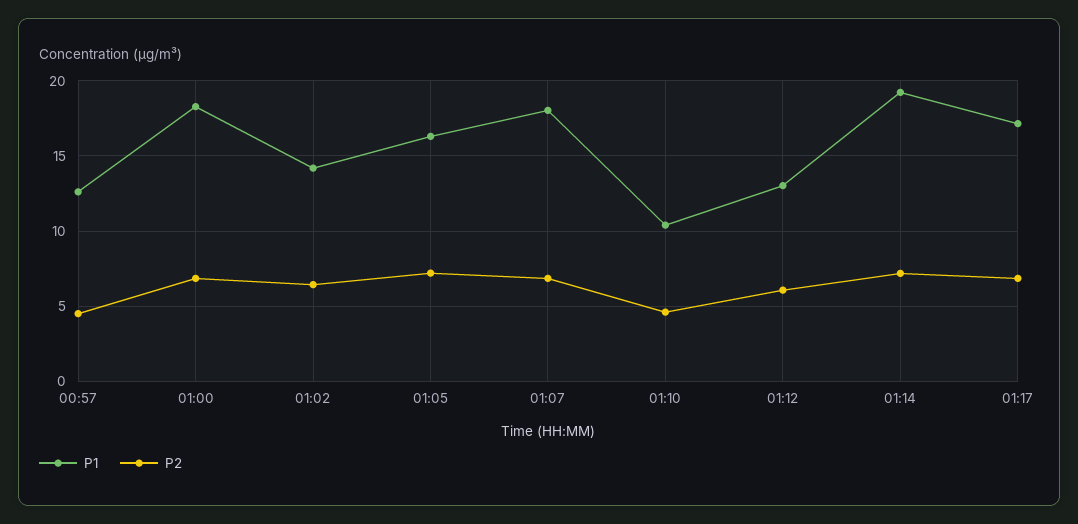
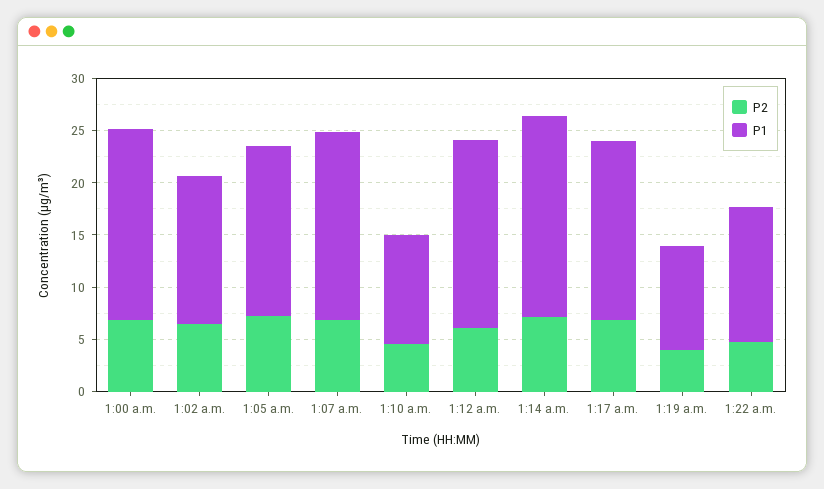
P1, 00:57: 12.5 -> none
P2, 00:57: 4.5 -> none
P1, 01:12: 13 -> 18
P2, 1:19 a.m.: none -> 4
P1, 1:19 a.m.: none -> 10
P2, 1:22 a.m.: none -> 5
P1, 1:22 a.m.: none -> 13

